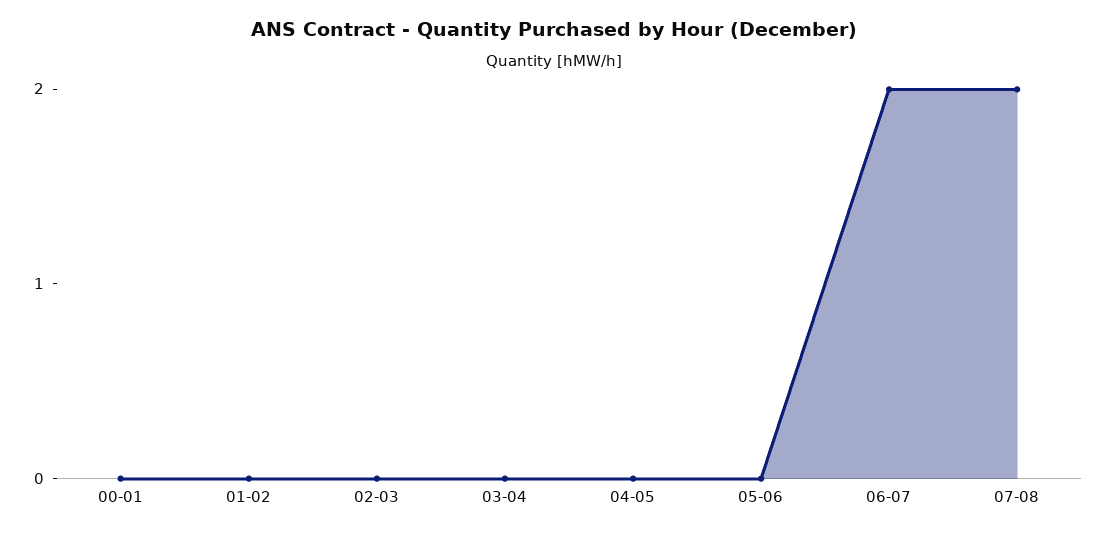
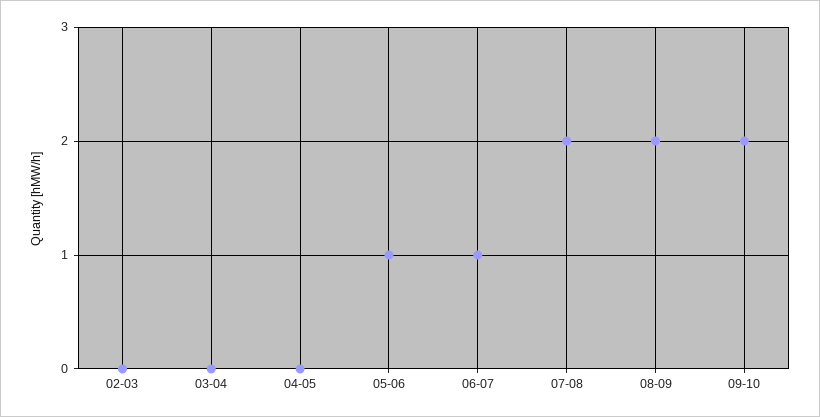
00-01: 0 -> none
01-02: 0 -> none
05-06: 0 -> 1
06-07: 2 -> 1
08-09: none -> 2
09-10: none -> 2

